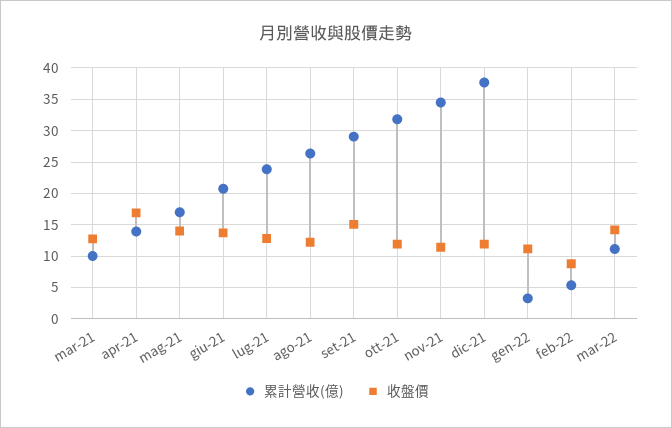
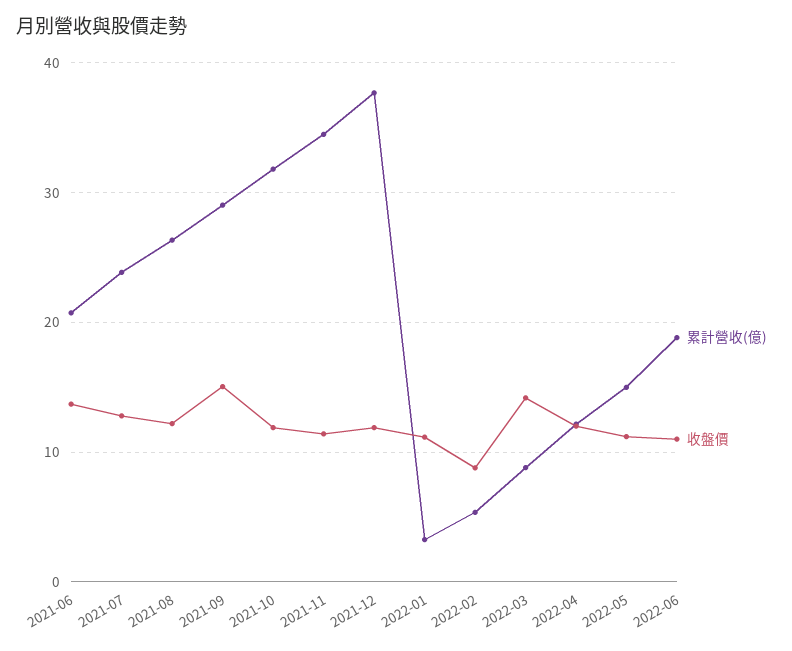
累計營收(億), mar-21: 10 -> none
收盤價, mar-21: 13 -> none
累計營收(億), apr-21: 14 -> none
收盤價, apr-21: 17 -> none
累計營收(億), mag-21: 17 -> none
收盤價, mag-21: 14 -> none
累計營收(億), mar-22: 11 -> 9
累計營收(億), 2022-04: none -> 12
收盤價, 2022-04: none -> 12
累計營收(億), 2022-05: none -> 15
收盤價, 2022-05: none -> 11
累計營收(億), 2022-06: none -> 19
收盤價, 2022-06: none -> 11

